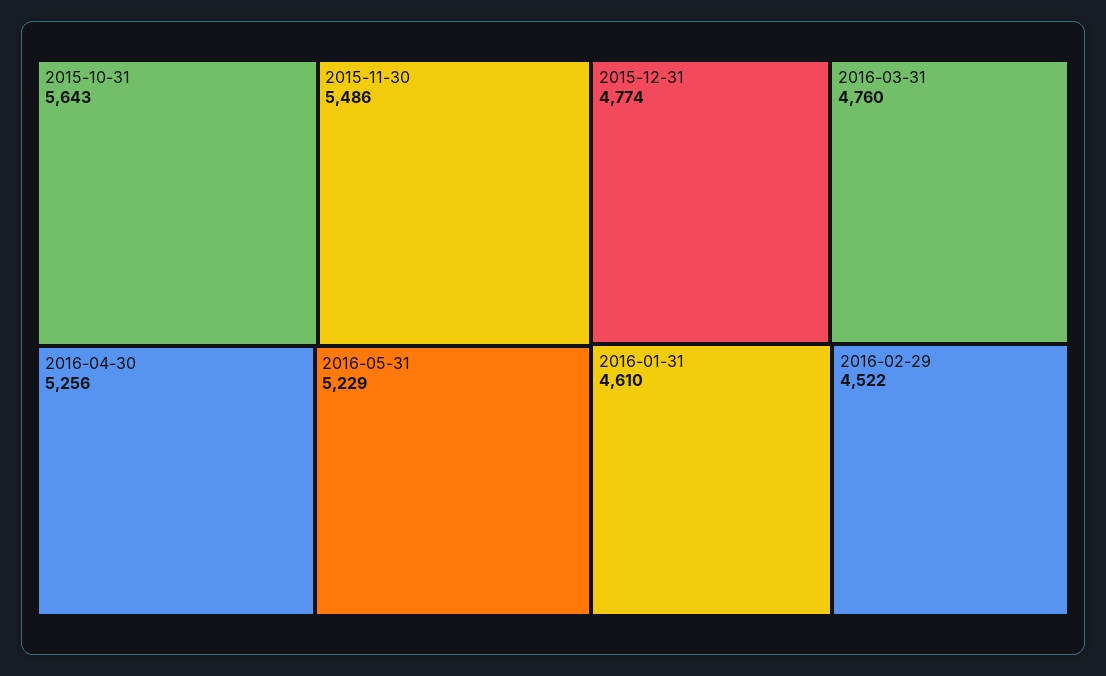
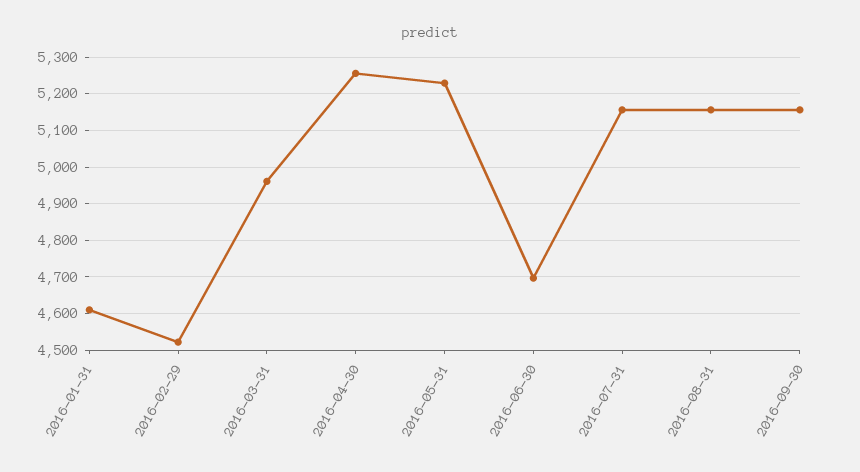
2015-10-31: 5643 -> none
2015-11-30: 5486 -> none
2015-12-31: 4774 -> none
2016-03-31: 4760 -> 4960
2016-06-30: none -> 4700
2016-07-31: none -> 5160
2016-08-31: none -> 5160
2016-09-30: none -> 5160

